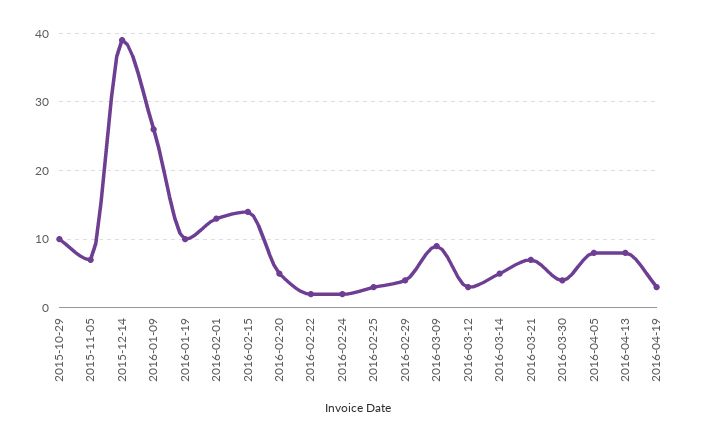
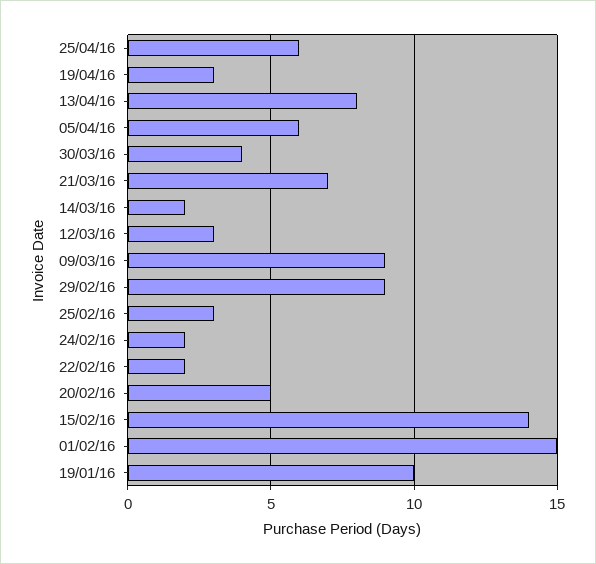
2015-10-29: 10 -> none
2015-11-05: 7 -> none
2015-12-14: 39 -> none
2016-01-09: 26 -> none
2016-02-01: 13 -> 15
2016-02-29: 4 -> 9
2016-03-14: 5 -> 2
2016-04-05: 8 -> 6
25/04/16: none -> 6

